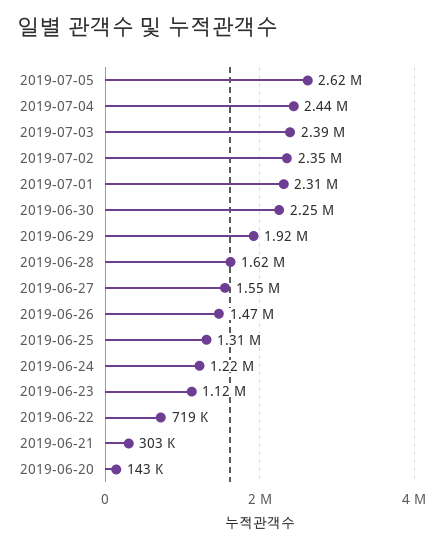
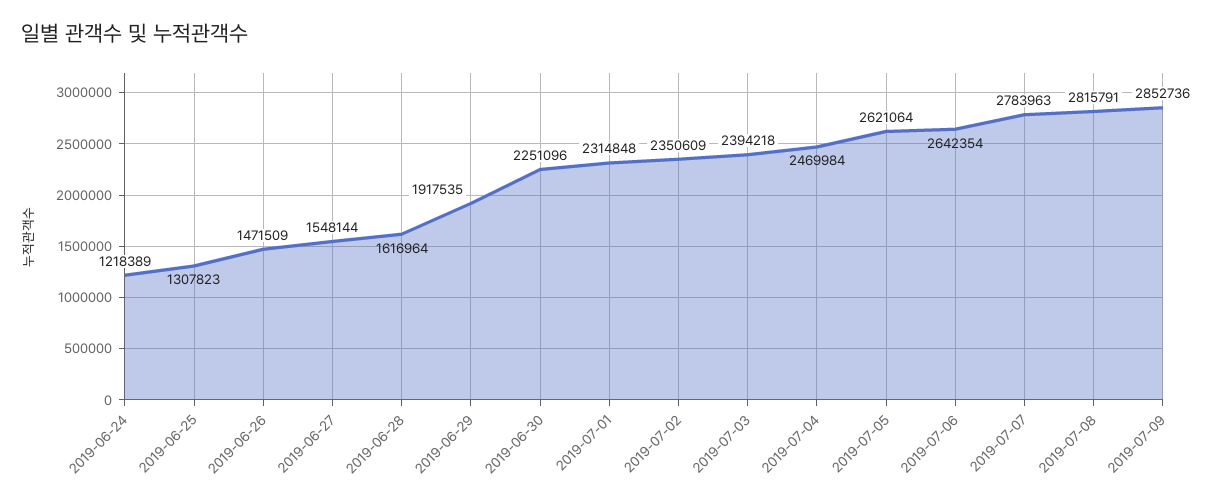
2019-07-04: 2440000 -> 2469984
2019-06-23: 1120000 -> none
2019-06-22: 719000 -> none
2019-06-21: 303000 -> none
2019-06-20: 143000 -> none
2019-07-06: none -> 2642354
2019-07-07: none -> 2783963
2019-07-08: none -> 2815791
2019-07-09: none -> 2852736

